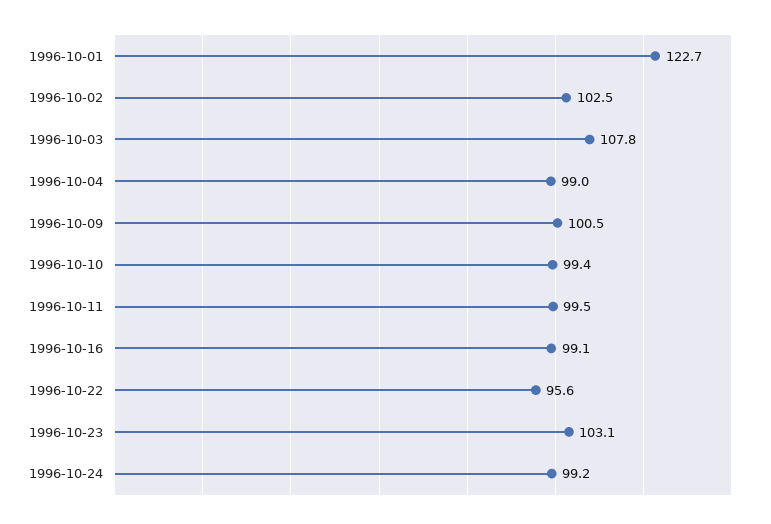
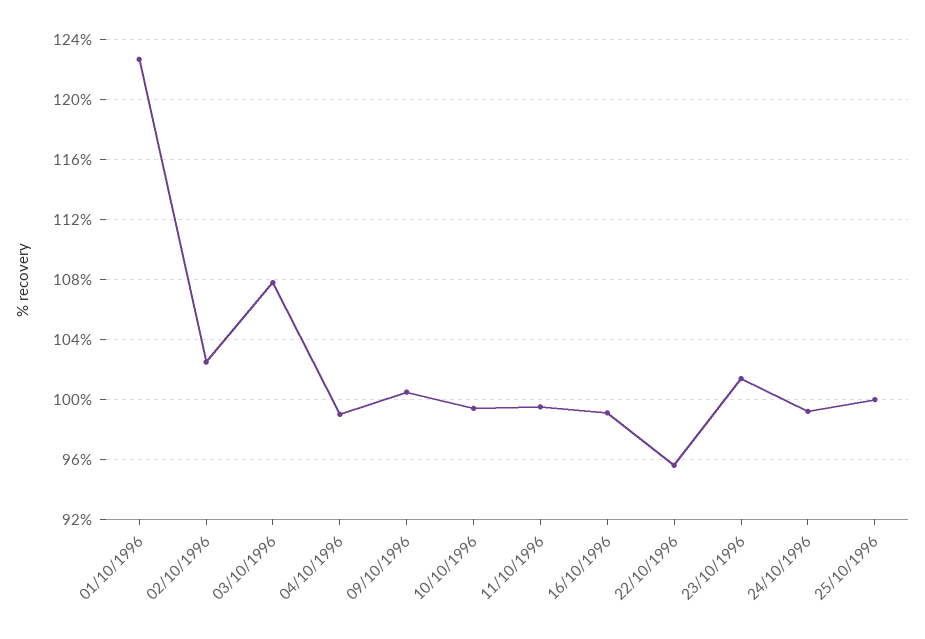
1996-10-23: 103.1 -> 101.5
25/10/1996: none -> 100

